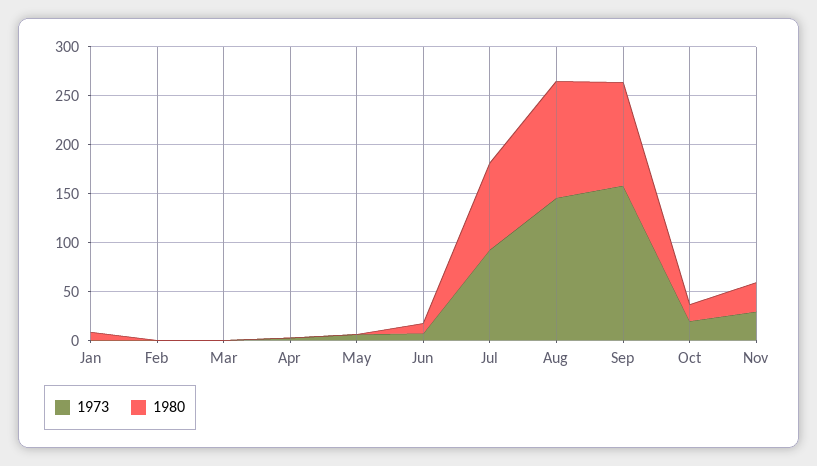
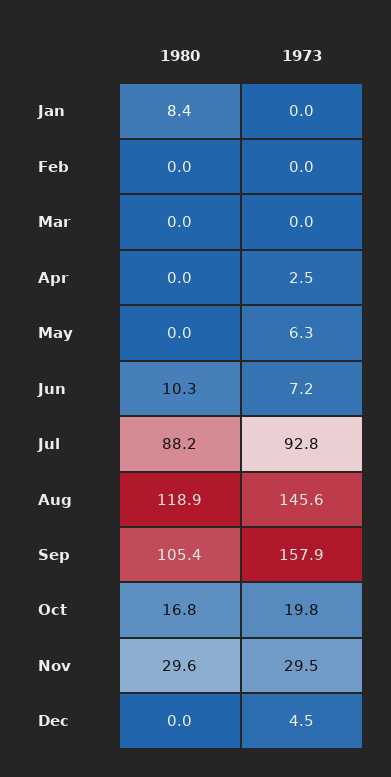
1980, Dec: none -> 0
1973, Dec: none -> 4.5

